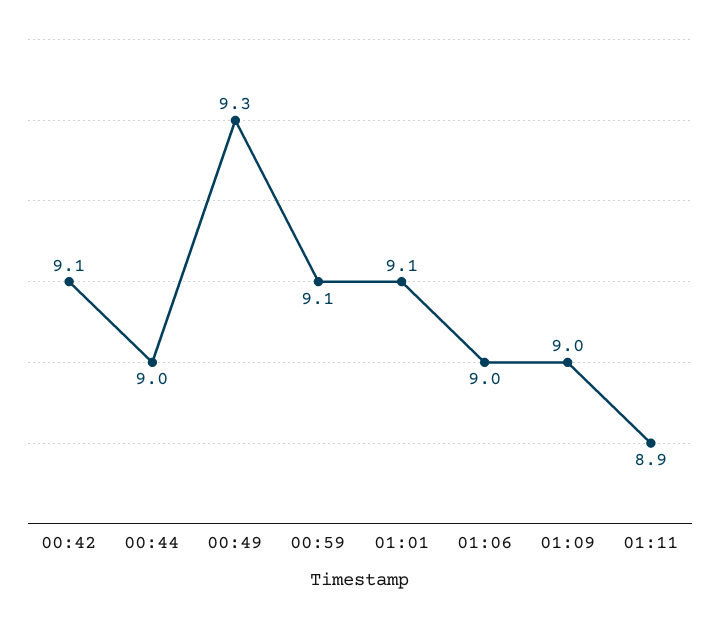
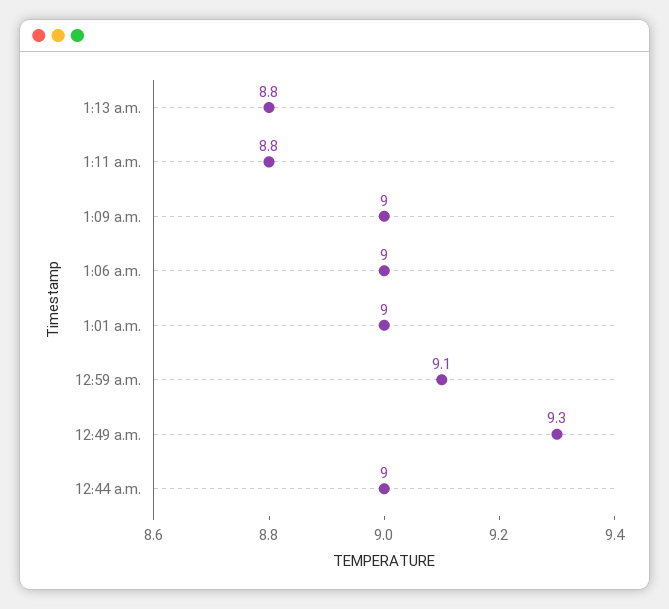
00:42: 9.1 -> none
01:01: 9.1 -> 9
01:11: 8.9 -> 8.8
1:13 a.m.: none -> 8.8

